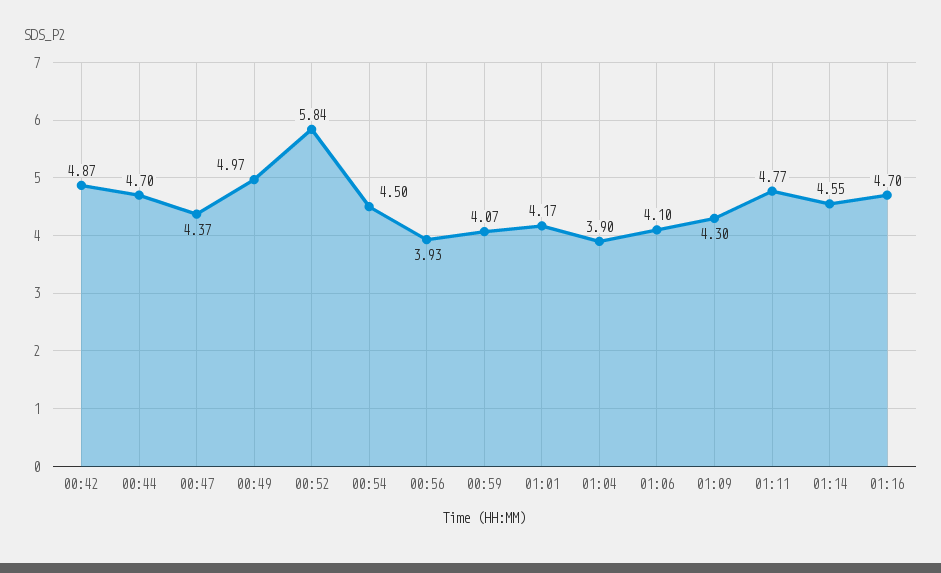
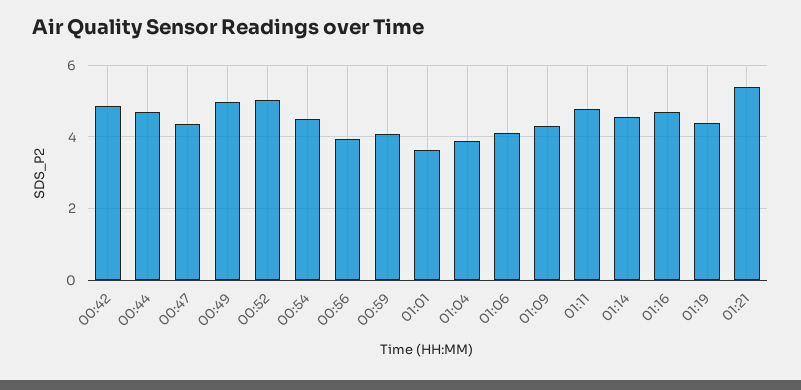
00:52: 5.84 -> 5
01:01: 4.17 -> 3.6
01:19: none -> 4.4
01:21: none -> 5.4

